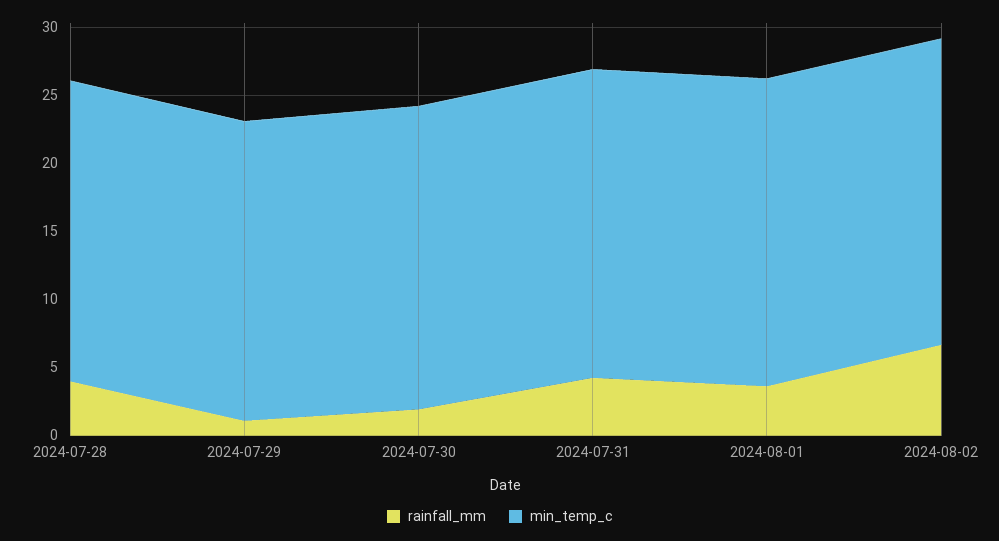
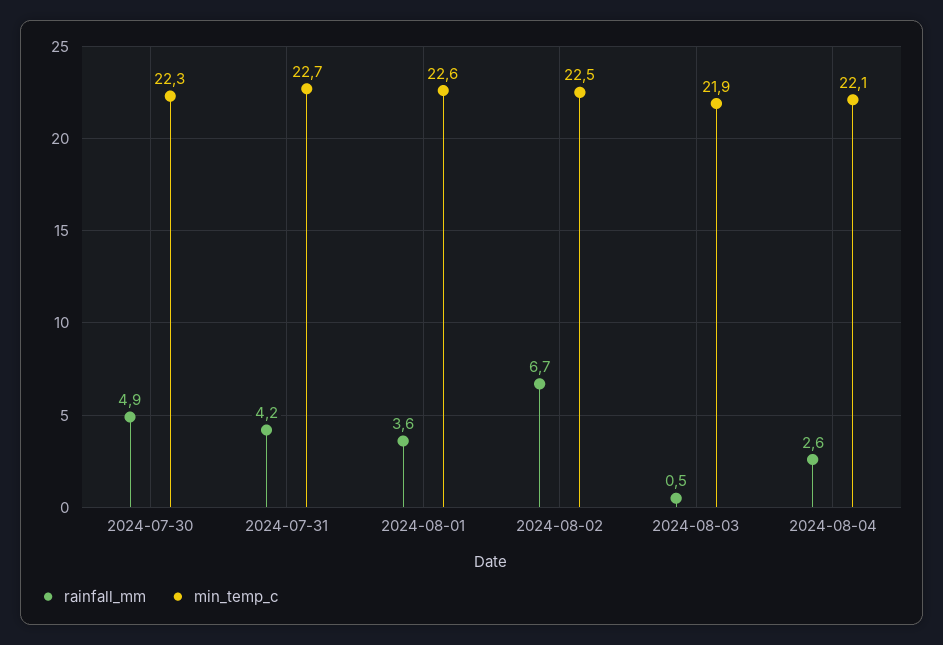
rainfall_mm, 2024-07-28: 4 -> none
min_temp_c, 2024-07-28: 22 -> none
rainfall_mm, 2024-07-29: 1 -> none
min_temp_c, 2024-07-29: 22 -> none
rainfall_mm, 2024-07-30: 2 -> 4.9
rainfall_mm, 2024-08-03: none -> 0.5
min_temp_c, 2024-08-03: none -> 21.9
rainfall_mm, 2024-08-04: none -> 2.6
min_temp_c, 2024-08-04: none -> 22.1

